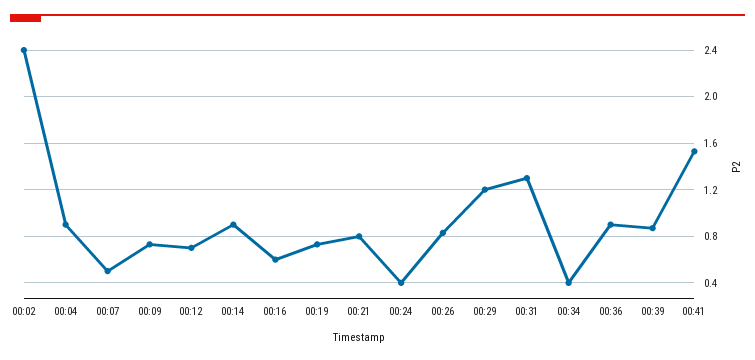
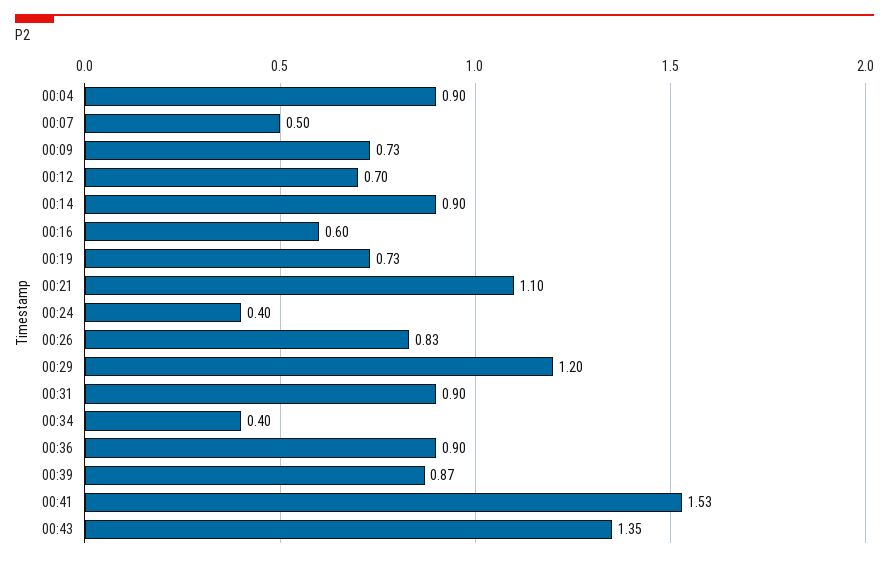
00:02: 2.4 -> none
00:21: 0.8 -> 1.1
00:31: 1.3 -> 0.9
00:43: none -> 1.35

